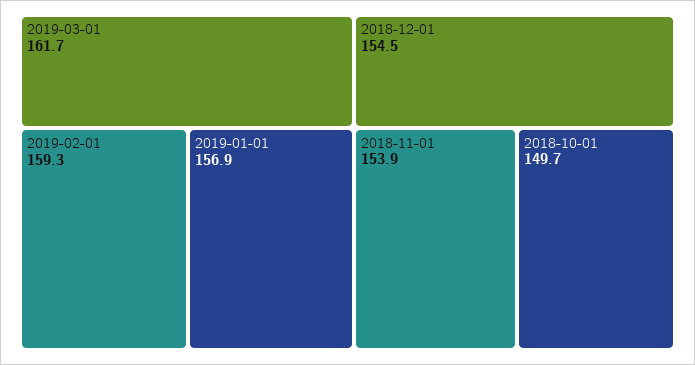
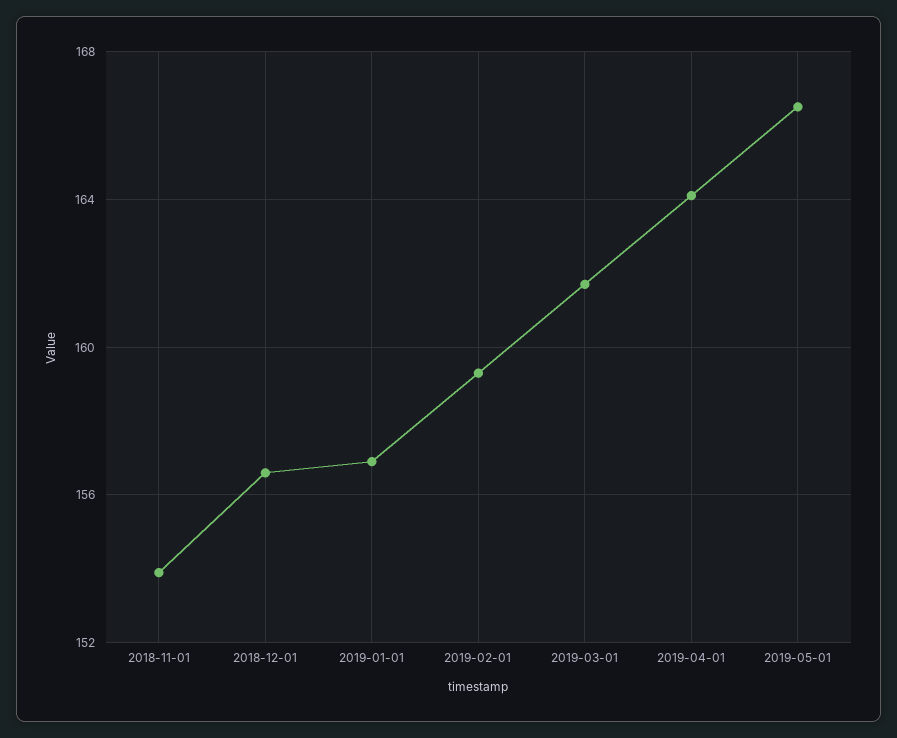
2018-12-01: 154.5 -> 156.5
2018-10-01: 149.7 -> none
2019-04-01: none -> 164
2019-05-01: none -> 166.5

